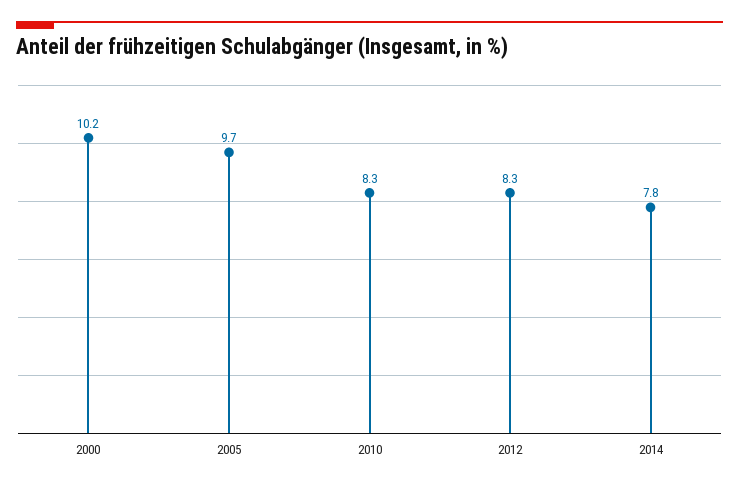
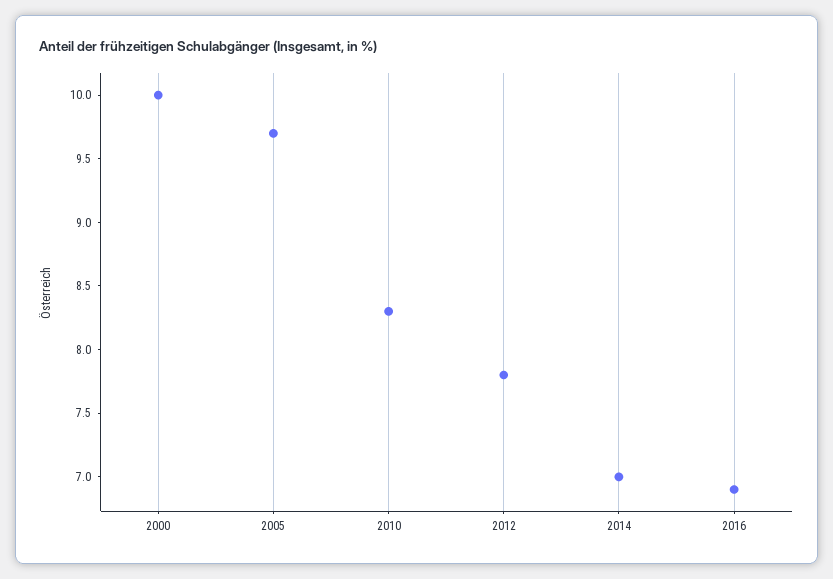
2000: 10.2 -> 10
2012: 8.3 -> 7.8
2014: 7.8 -> 7
2016: none -> 6.9

